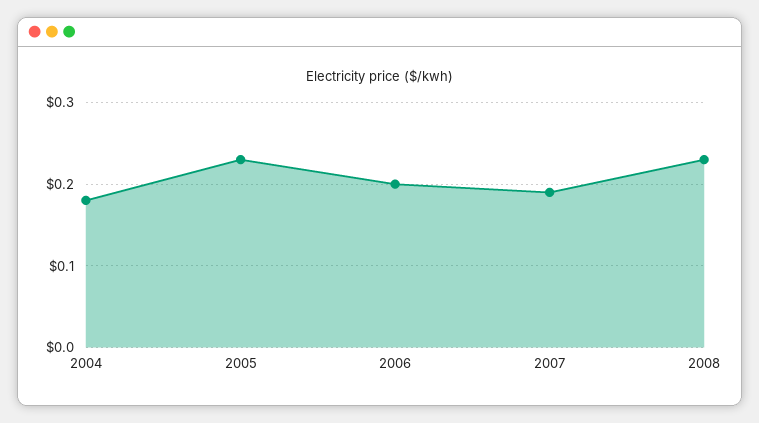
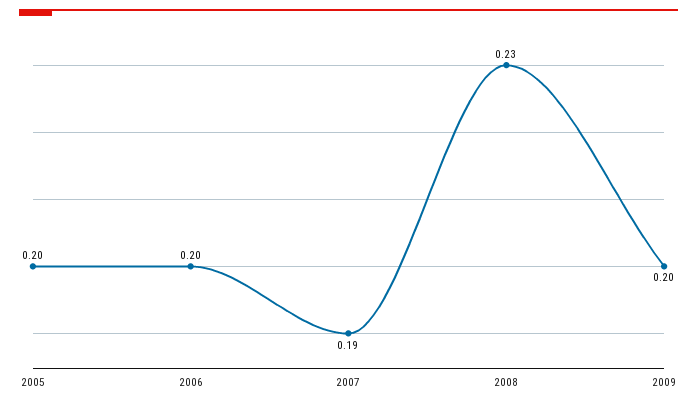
2004: 0.18 -> none
2005: 0.23 -> 0.2
2009: none -> 0.2

